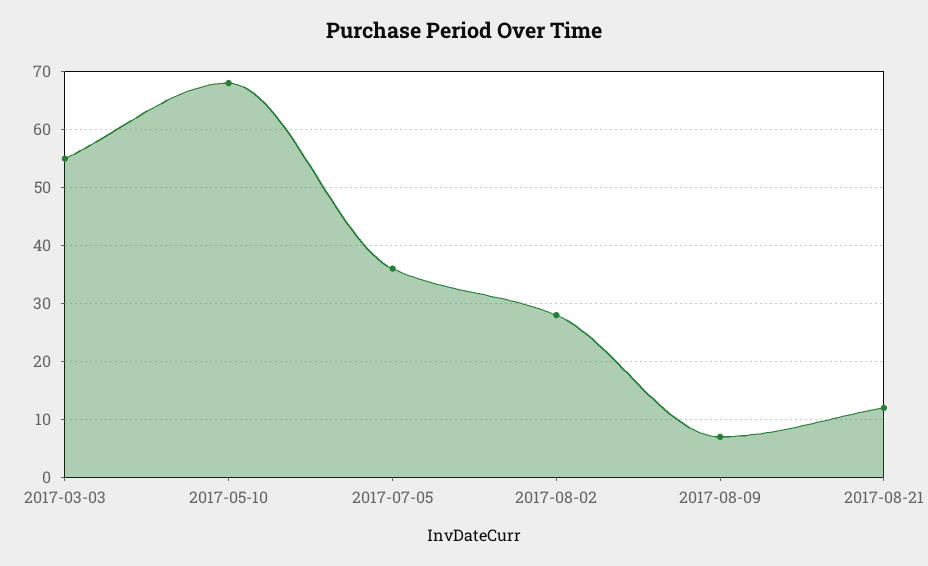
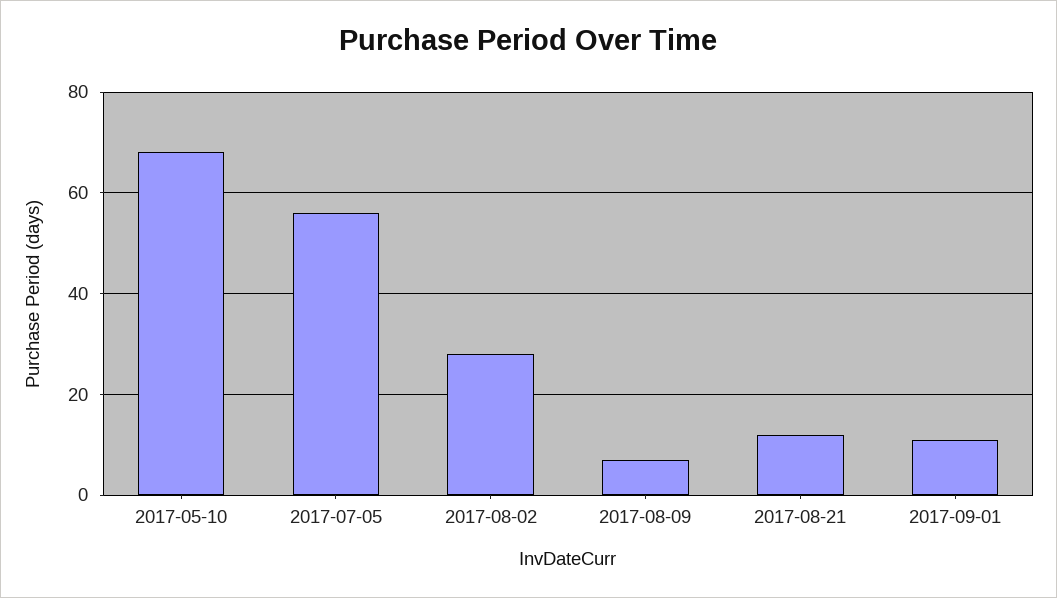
2017-03-03: 55 -> none
2017-07-05: 35 -> 55
2017-09-01: none -> 10

